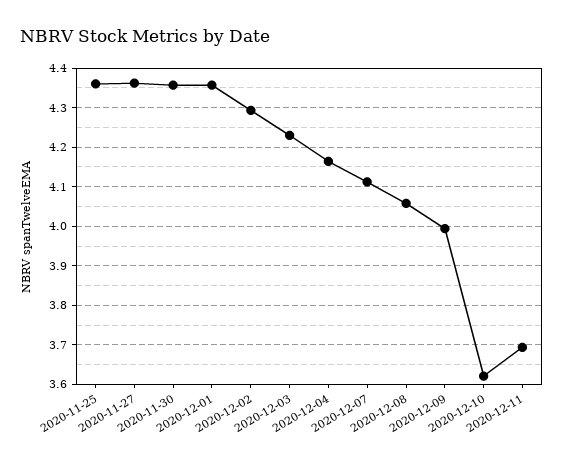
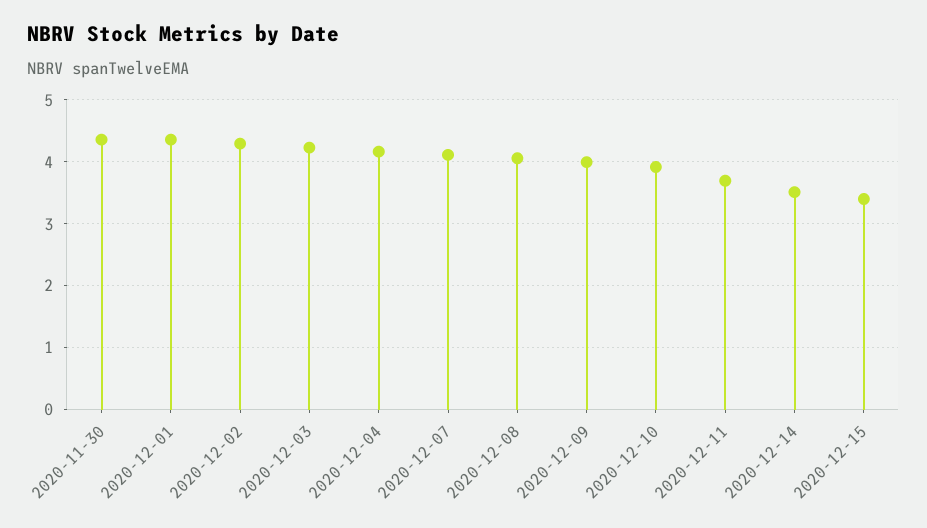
2020-11-25: 4.36 -> none
2020-11-27: 4.36 -> none
2020-12-10: 3.62 -> 3.9
2020-12-14: none -> 3.5
2020-12-15: none -> 3.4

